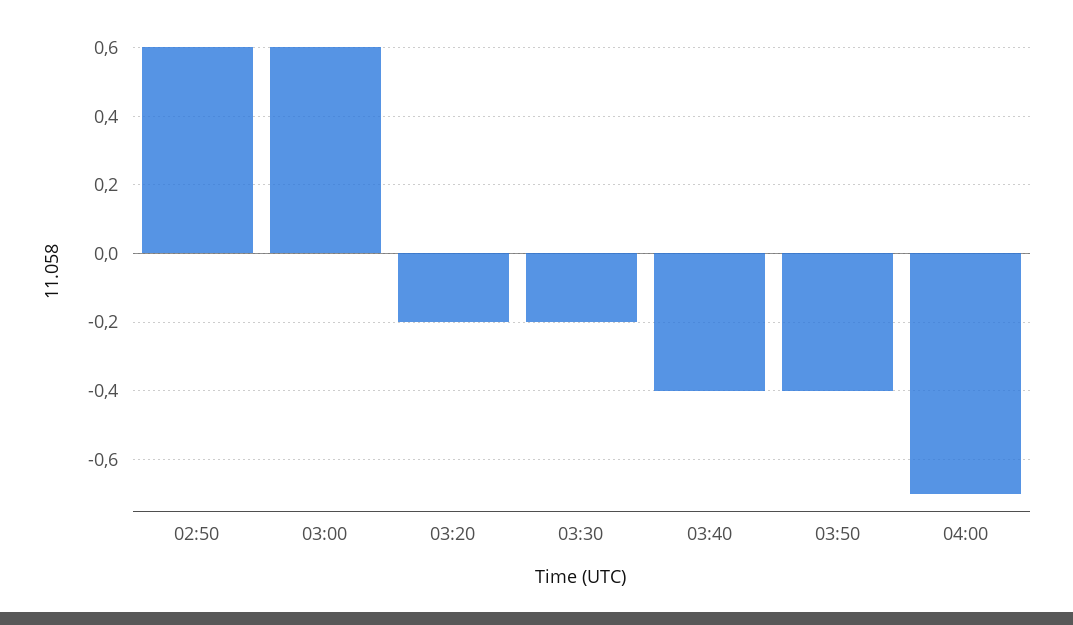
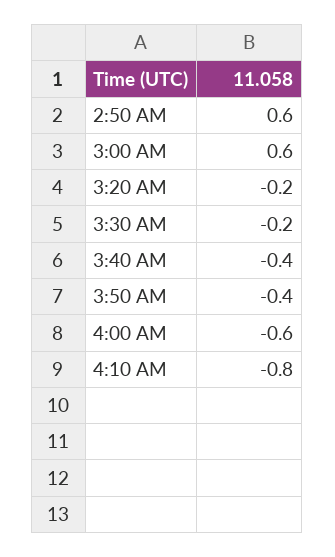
04:00: -0.7 -> -0.6
4:10 AM: none -> -0.8

